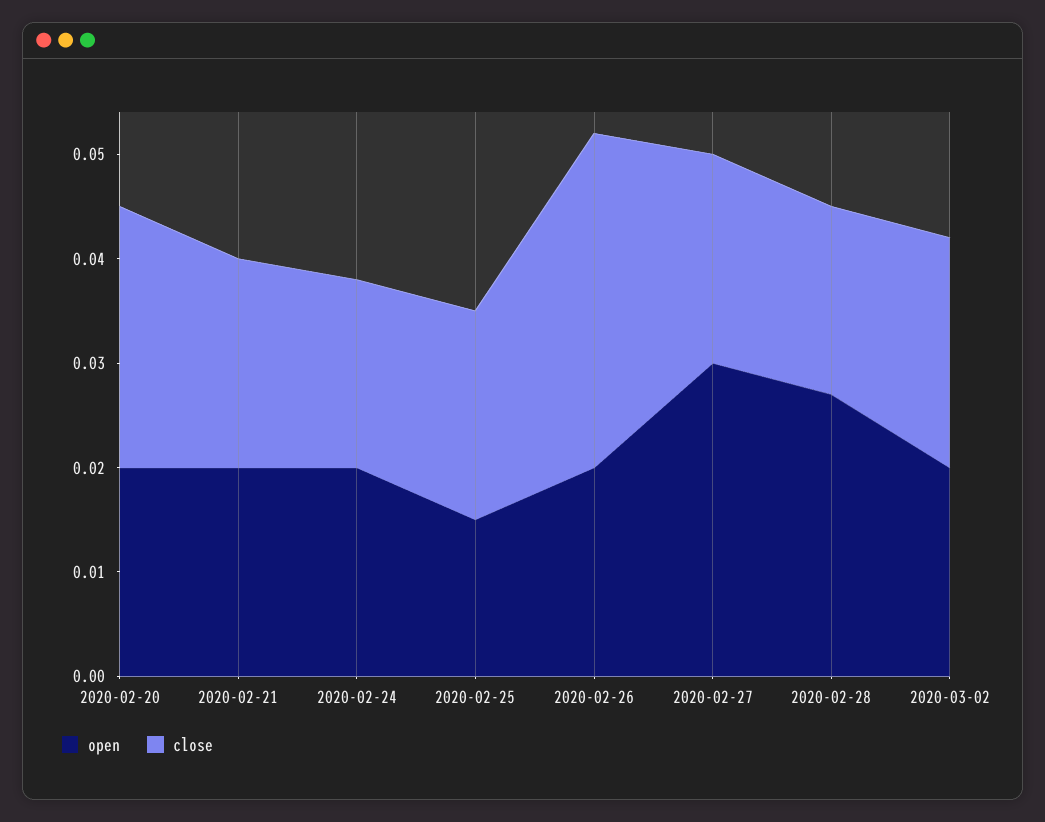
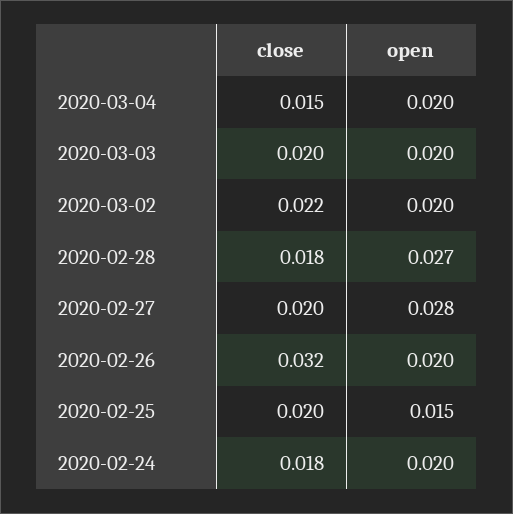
open, 2020-02-20: 0.02 -> none
close, 2020-02-20: 0.025 -> none
open, 2020-02-21: 0.02 -> none
close, 2020-02-21: 0.02 -> none
open, 2020-02-27: 0.03 -> 0.028
close, 2020-03-04: none -> 0.015
open, 2020-03-04: none -> 0.02
close, 2020-03-03: none -> 0.02
open, 2020-03-03: none -> 0.02

